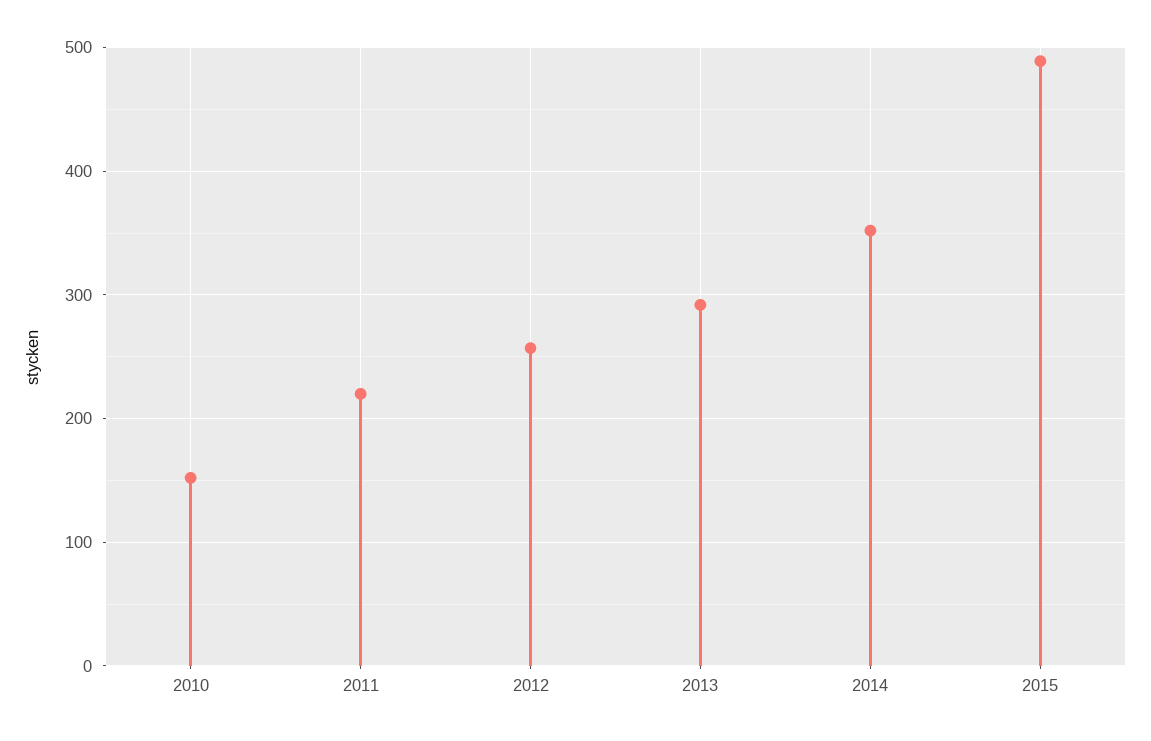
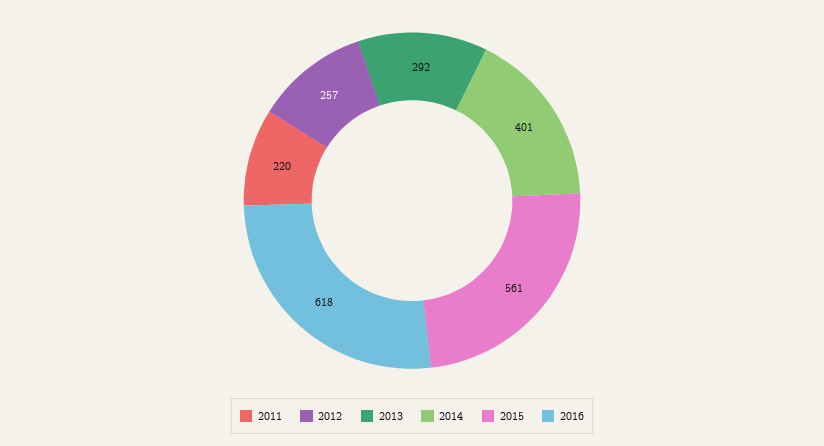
2010: 150 -> none
2014: 350 -> 401
2015: 490 -> 561
2016: none -> 618

